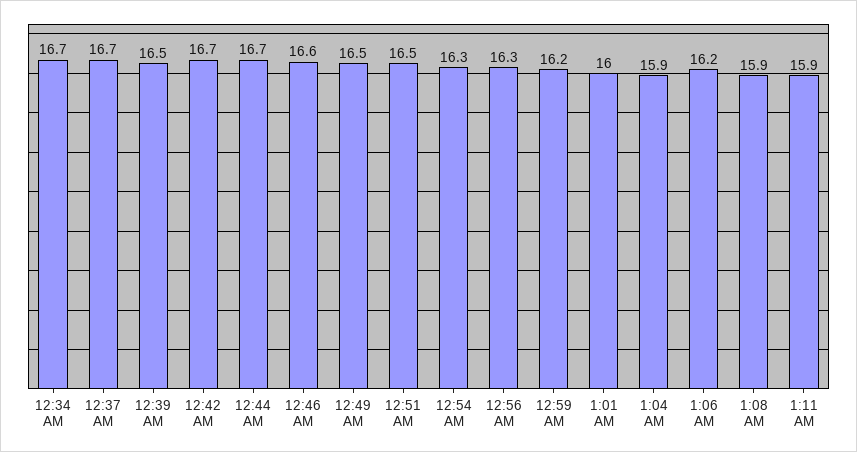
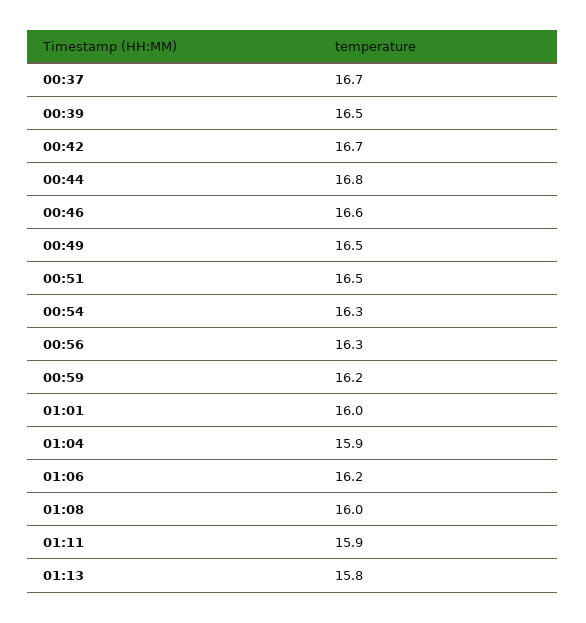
12:34 AM: 16.7 -> none
12:44 AM: 16.7 -> 16.8
1:08 AM: 15.9 -> 16
01:13: none -> 15.8

